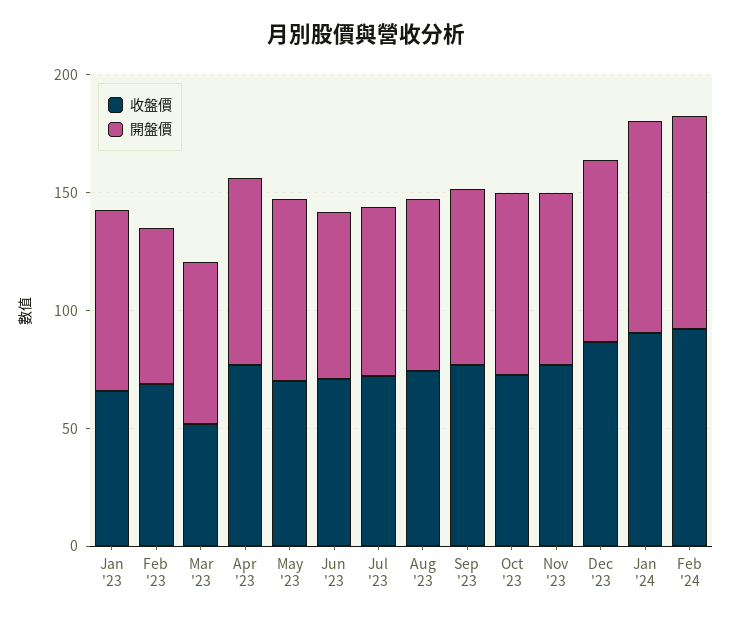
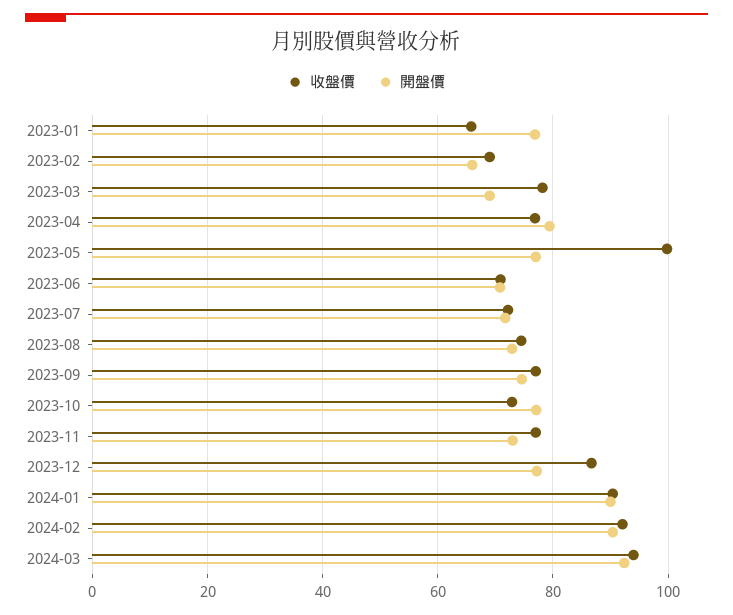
收盤價, Mar '23: 50 -> 78
收盤價, May '23: 70 -> 100
收盤價, 2024-03: none -> 94
開盤價, 2024-03: none -> 92

